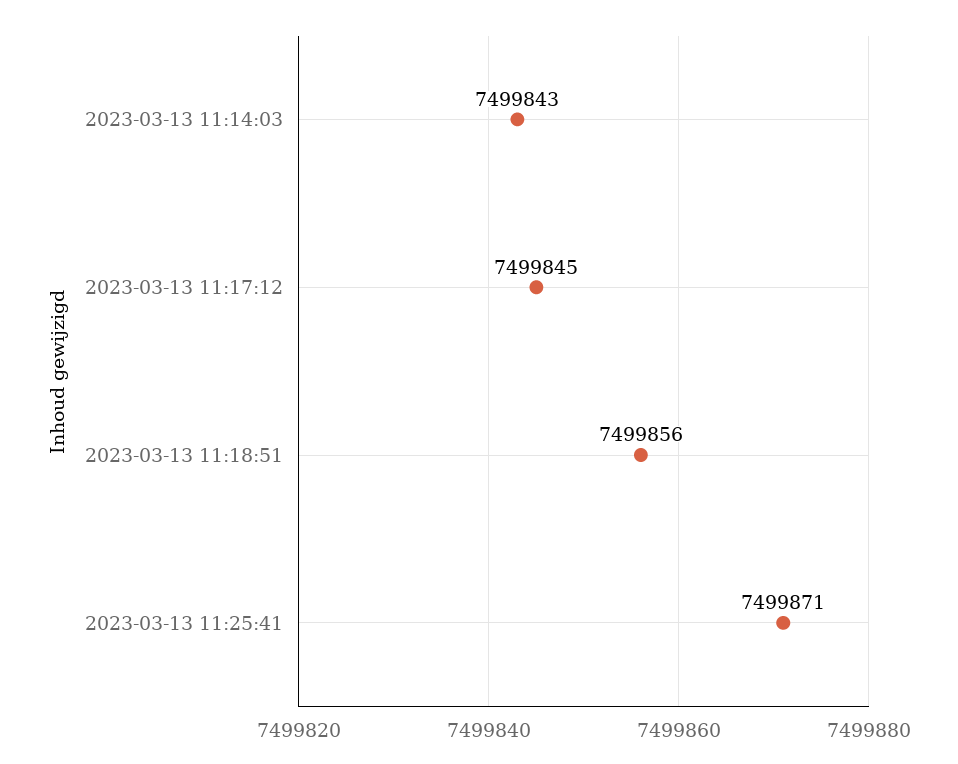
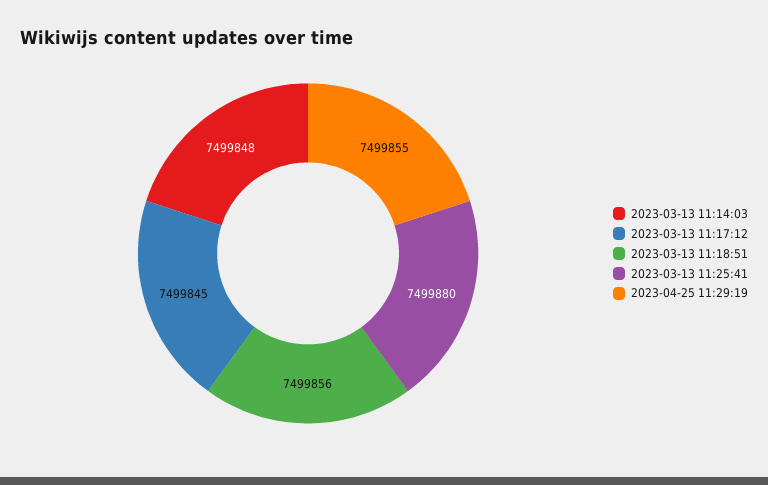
2023-03-13 11:14:03: 7499843 -> 7499848
2023-03-13 11:25:41: 7499871 -> 7499880
2023-04-25 11:29:19: none -> 7499855

